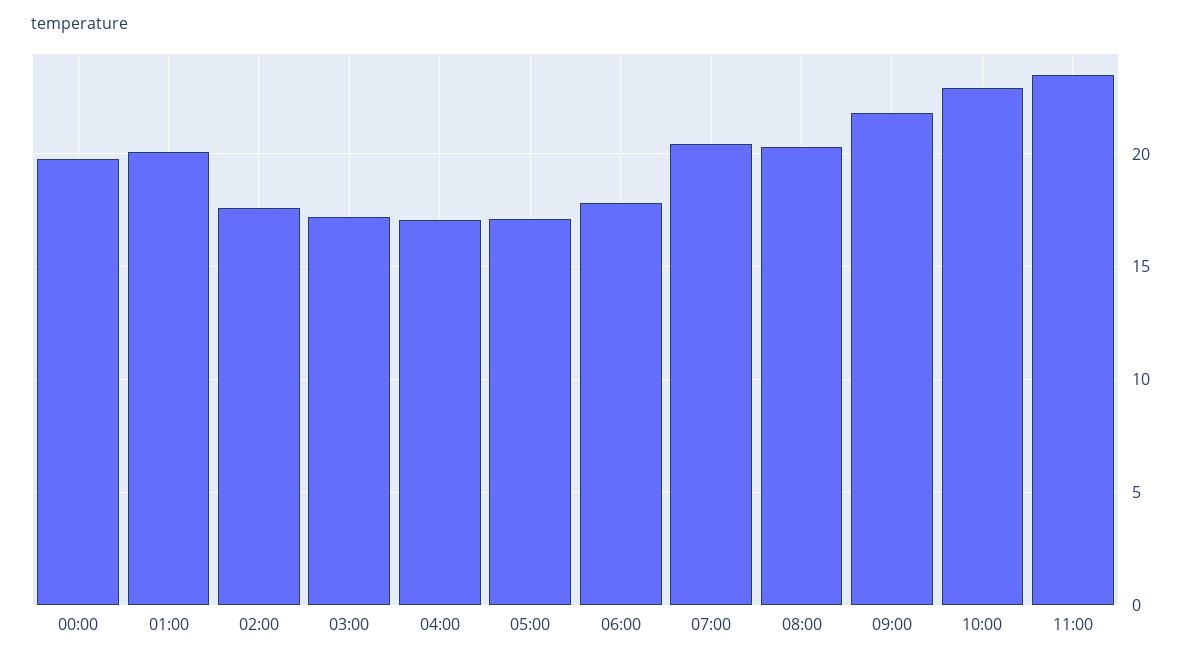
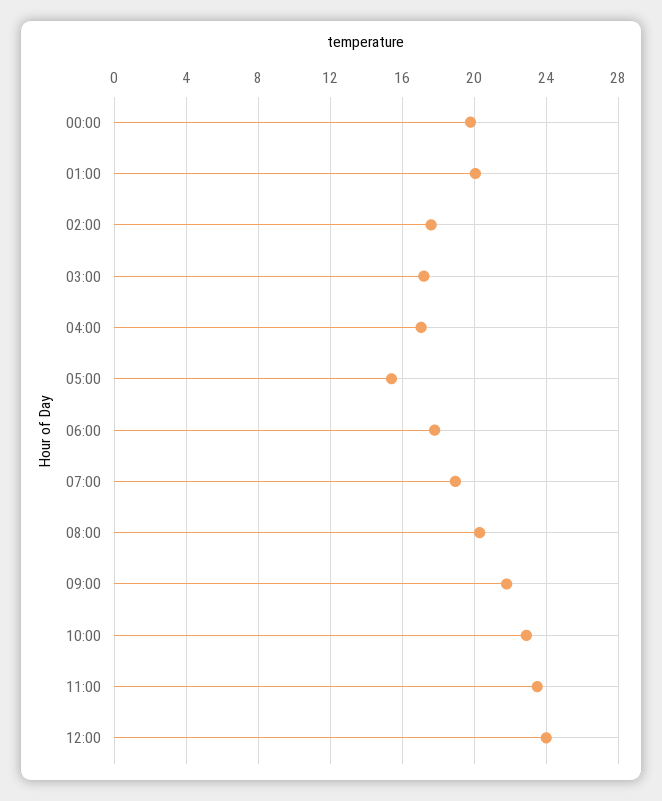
05:00: 17 -> 15.5
07:00: 20.5 -> 19
12:00: none -> 24

